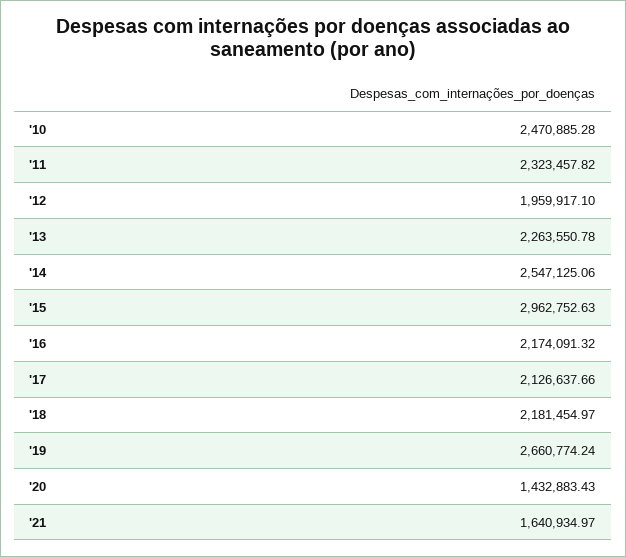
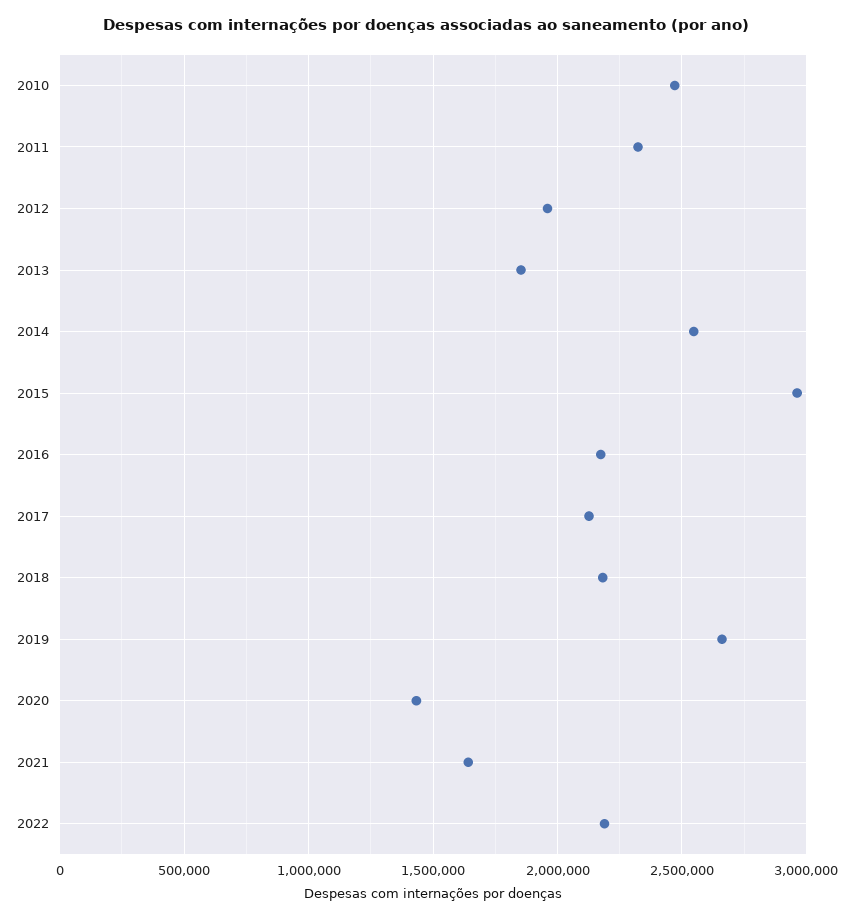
'13: 2263550.78 -> 1850000
2022: none -> 2200000

